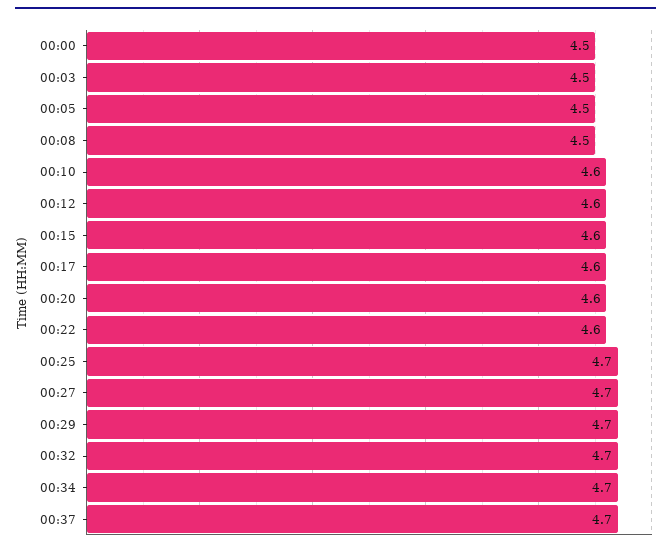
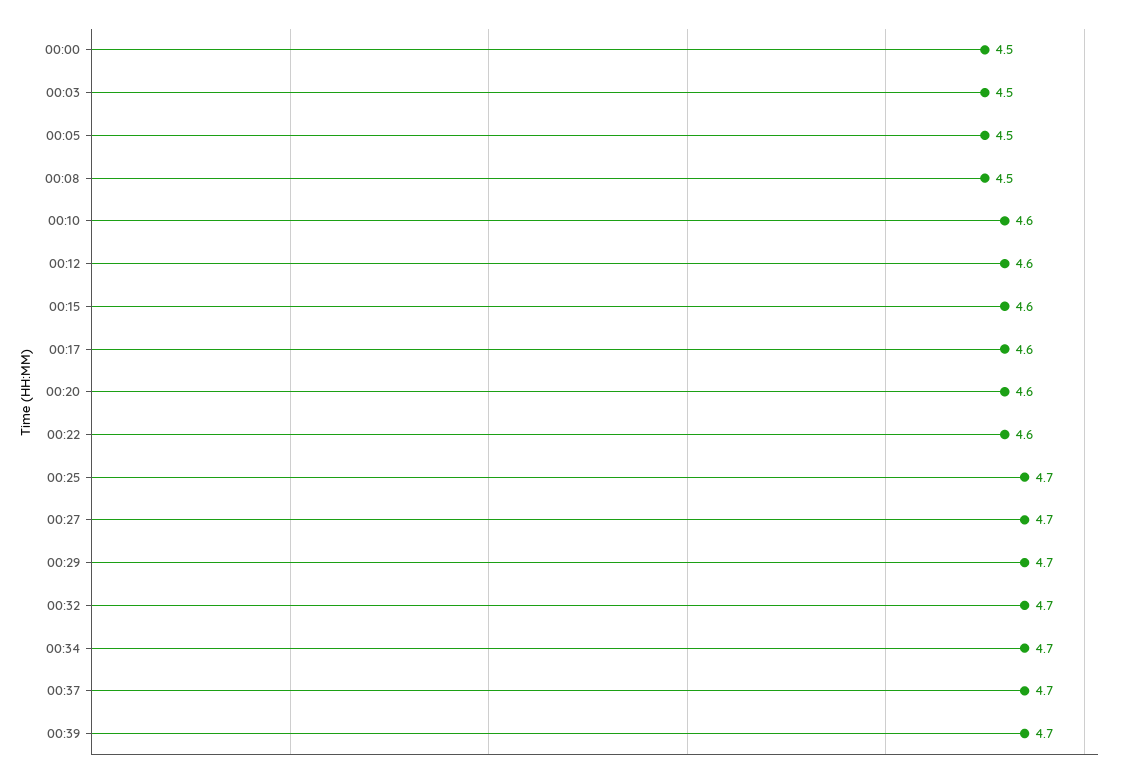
00:39: none -> 4.7

